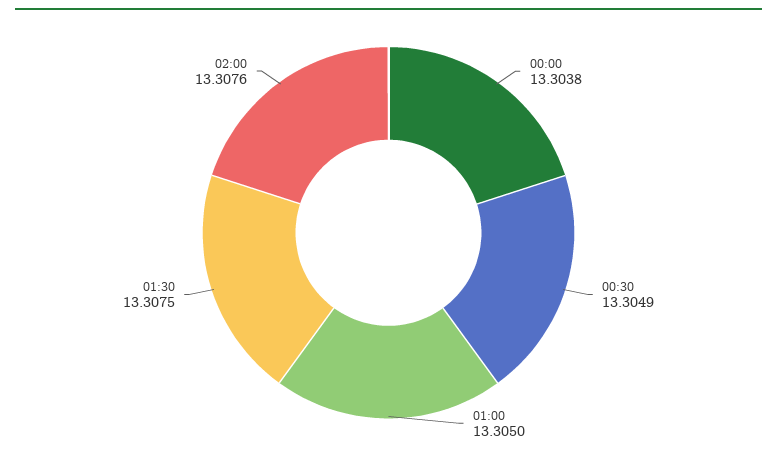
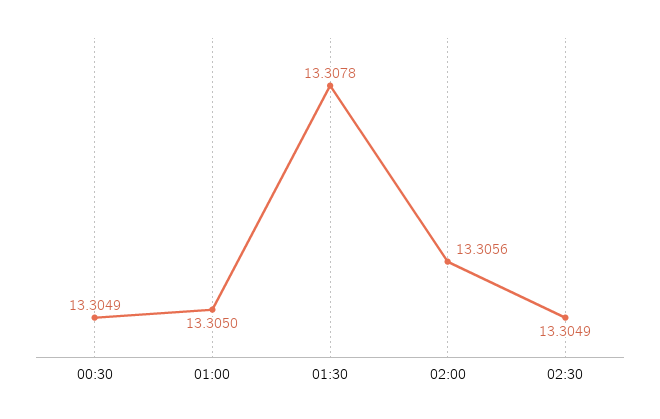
00:00: 13.3038 -> none
01:30: 13.3075 -> 13.3078
02:00: 13.3076 -> 13.3056
02:30: none -> 13.3049

